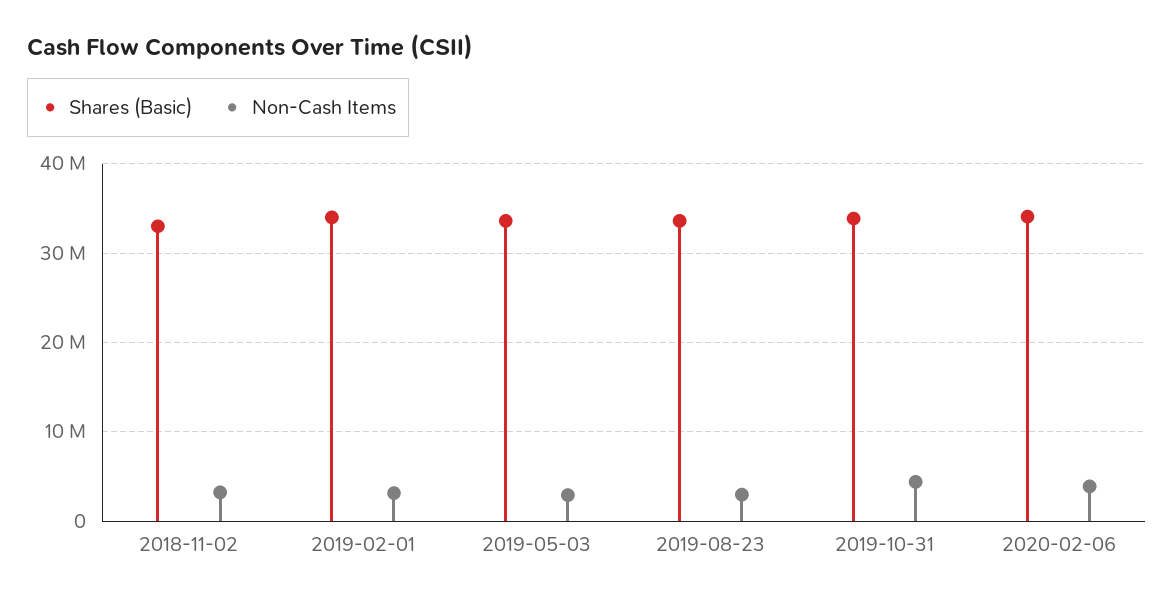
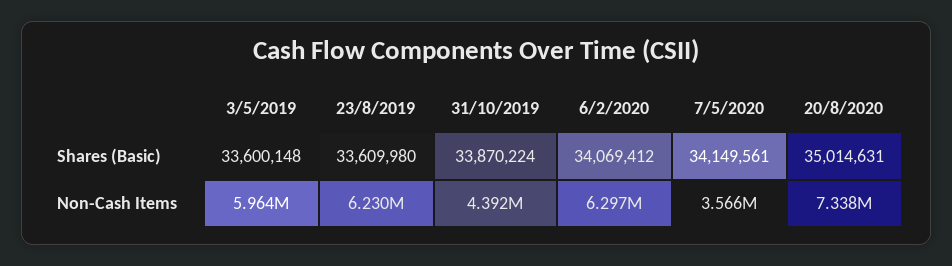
Shares (Basic), 2018-11-02: 33000000 -> none
Non-Cash Items, 2018-11-02: 3000000 -> none
Shares (Basic), 2019-02-01: 34000000 -> none
Non-Cash Items, 2019-02-01: 3000000 -> none
Non-Cash Items, 2019-05-03: 3000000 -> 5964000
Non-Cash Items, 2019-08-23: 3000000 -> 6230000
Non-Cash Items, 2020-02-06: 4000000 -> 6297000
Shares (Basic), 7/5/2020: none -> 34149561
Shares (Basic), 20/8/2020: none -> 35014631
Non-Cash Items, 7/5/2020: none -> 3566000
Non-Cash Items, 20/8/2020: none -> 7338000

